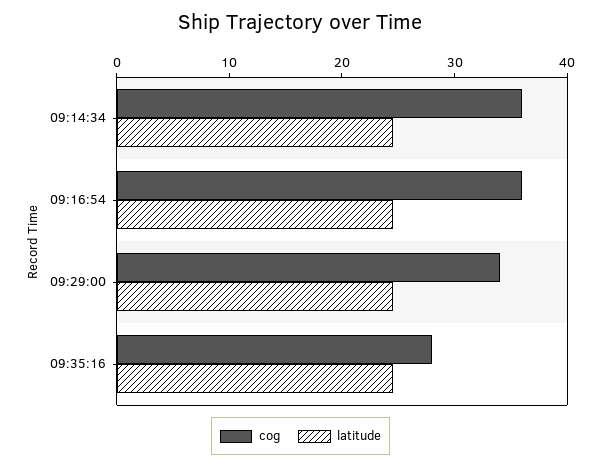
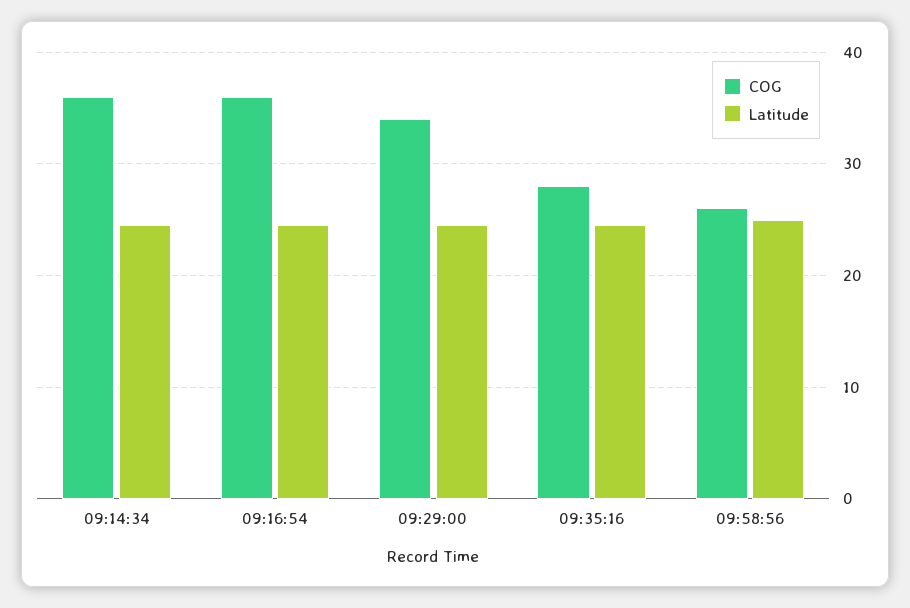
cog, 09:58:56: none -> 26
latitude, 09:58:56: none -> 25

